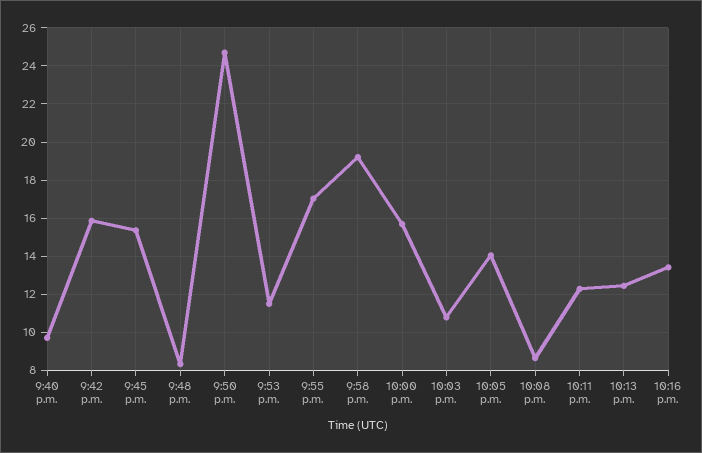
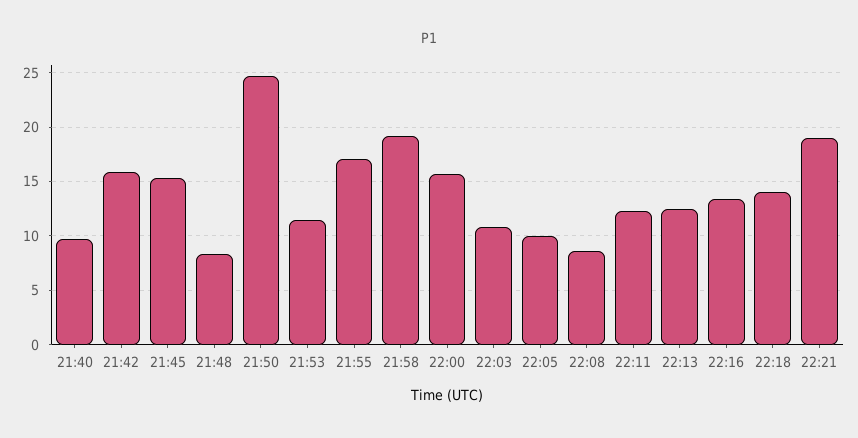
10:05 p.m.: 14 -> 10
22:18: none -> 14
22:21: none -> 19

